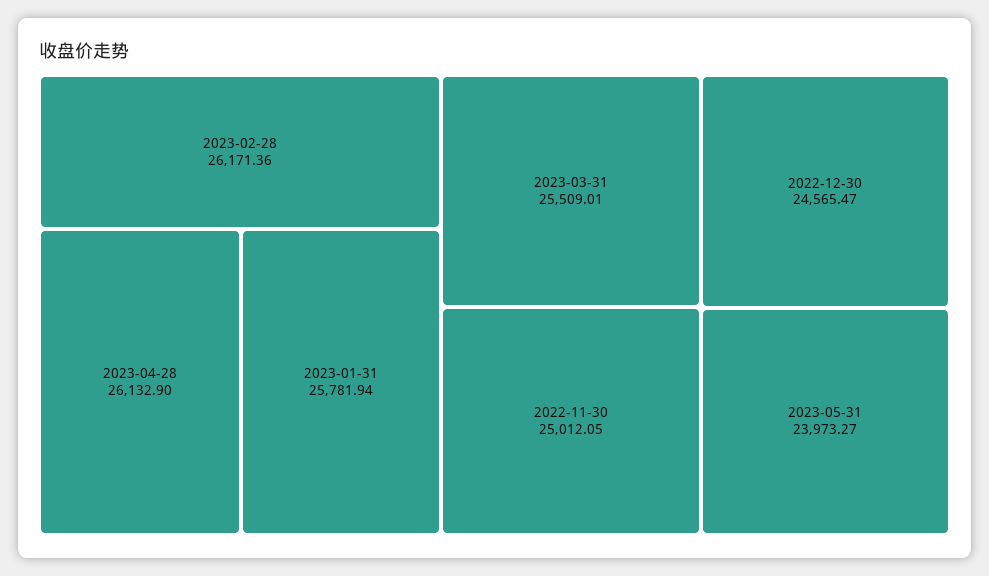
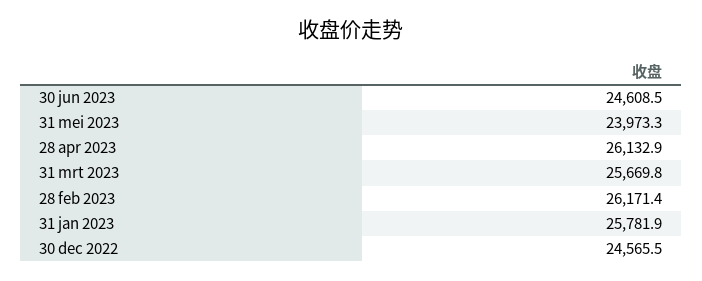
2023-03-31: 25509.01 -> 25669.8
2022-11-30: 25012.05 -> none
30 jun 2023: none -> 24608.5

